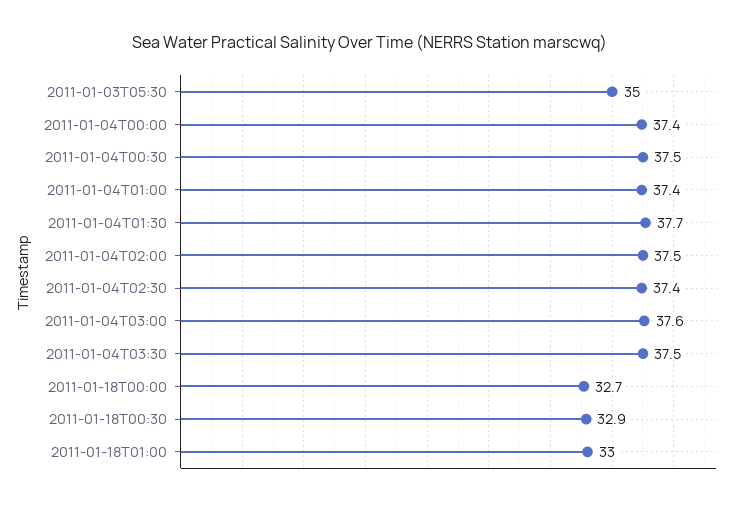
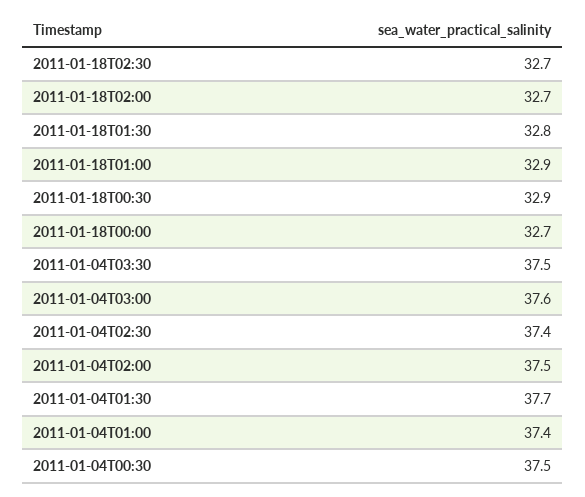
2011-01-03T05:30: 35 -> none
2011-01-04T00:00: 37.4 -> none
2011-01-18T01:00: 33 -> 32.9
2011-01-18T02:30: none -> 32.7
2011-01-18T02:00: none -> 32.7
2011-01-18T01:30: none -> 32.8

